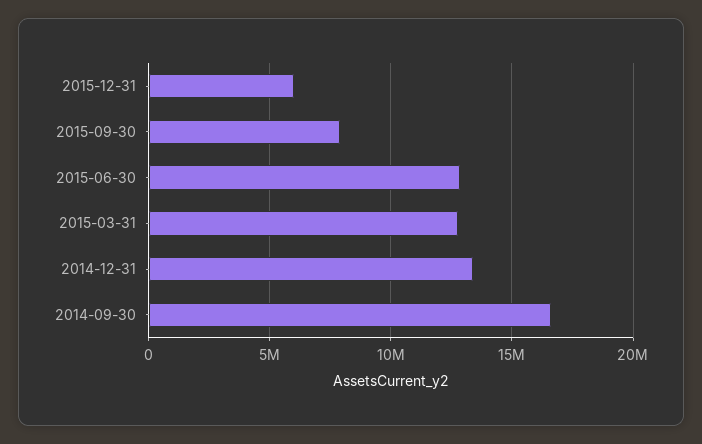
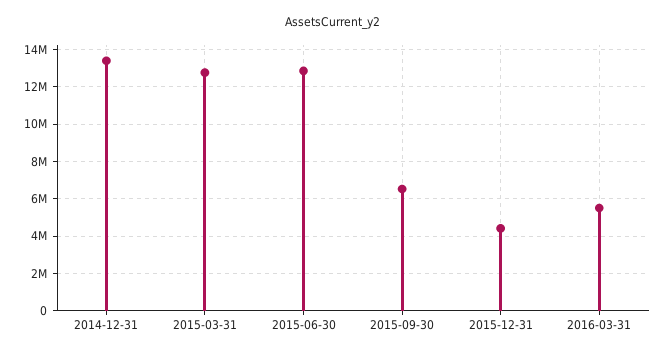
2015-12-31: 6000000 -> 4500000
2015-09-30: 8000000 -> 6500000
2014-09-30: 16500000 -> none
2016-03-31: none -> 5500000

